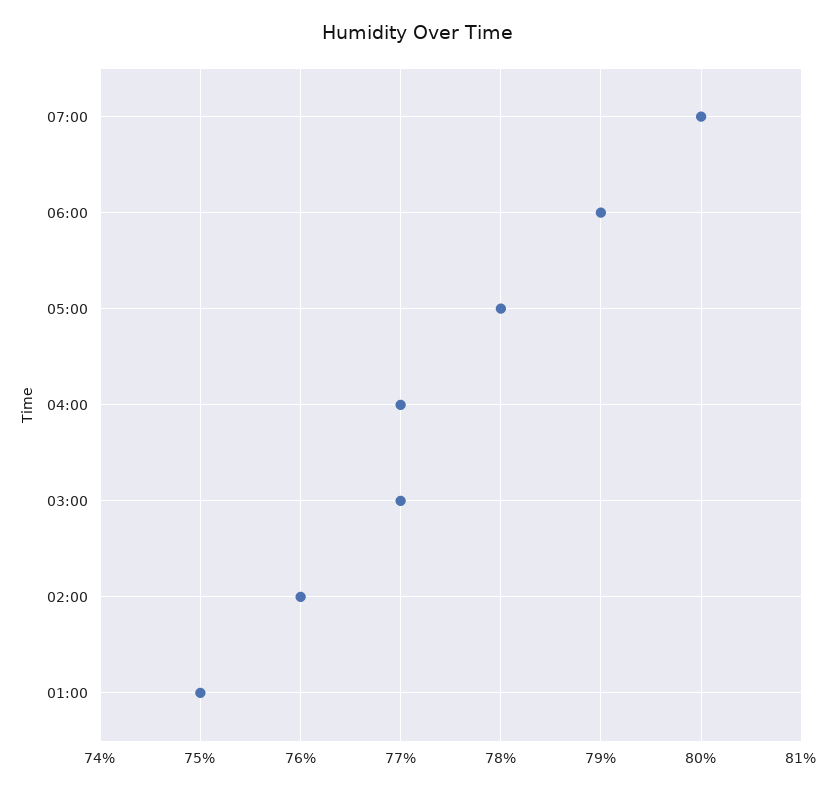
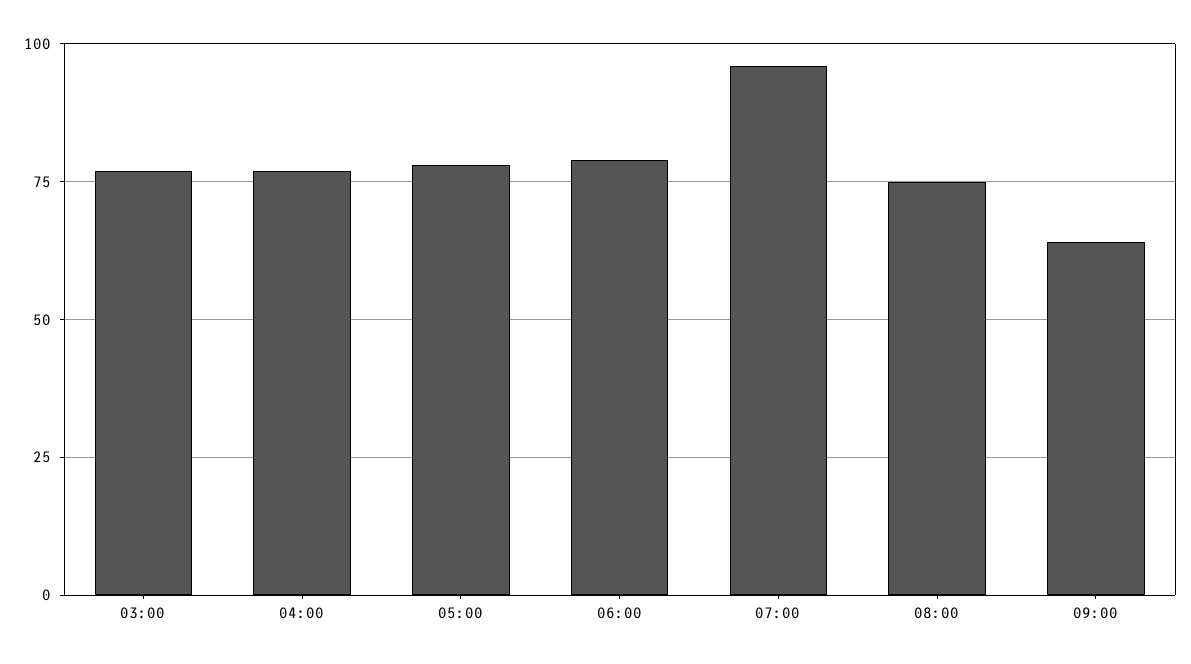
07:00: 80 -> 95
02:00: 76 -> none
01:00: 75 -> none
08:00: none -> 75
09:00: none -> 65

